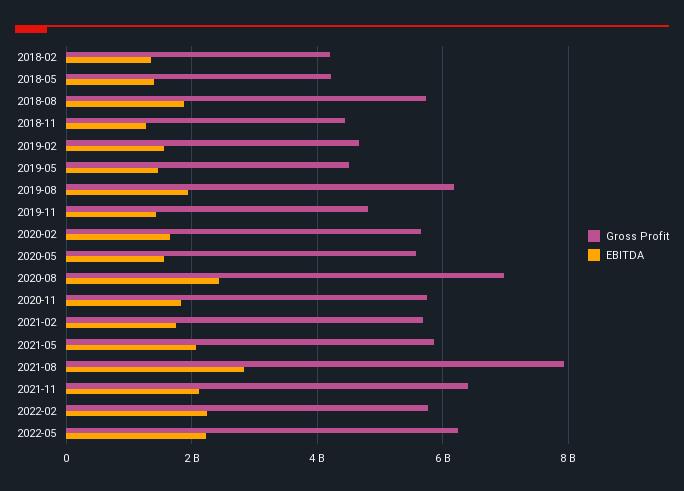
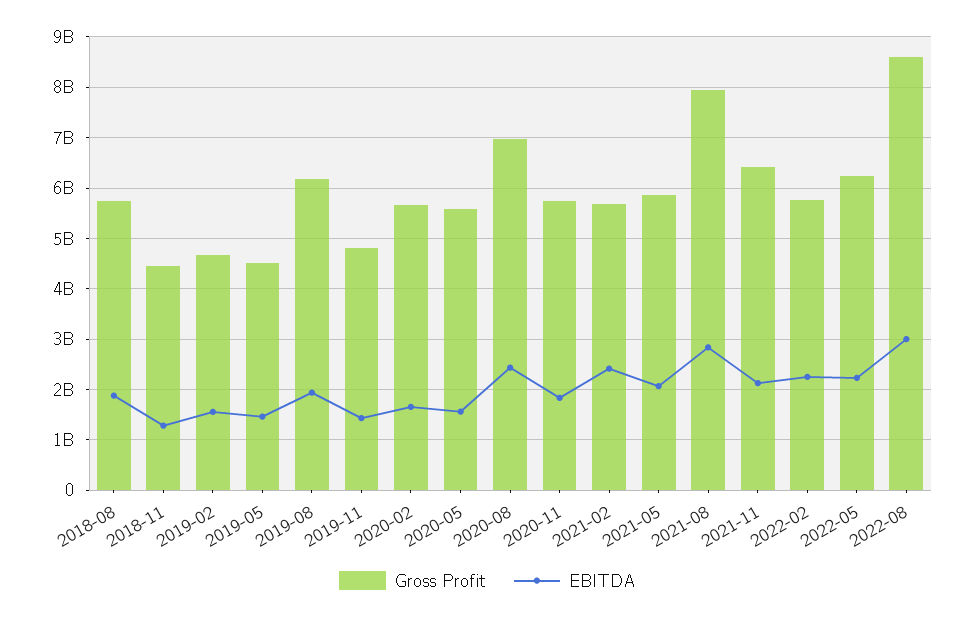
Gross Profit, 2018-02: 4200000000 -> none
EBITDA, 2018-02: 1400000000 -> none
Gross Profit, 2018-05: 4200000000 -> none
EBITDA, 2018-05: 1400000000 -> none
EBITDA, 2021-02: 1800000000 -> 2400000000
Gross Profit, 2022-08: none -> 8600000000
EBITDA, 2022-08: none -> 3000000000

